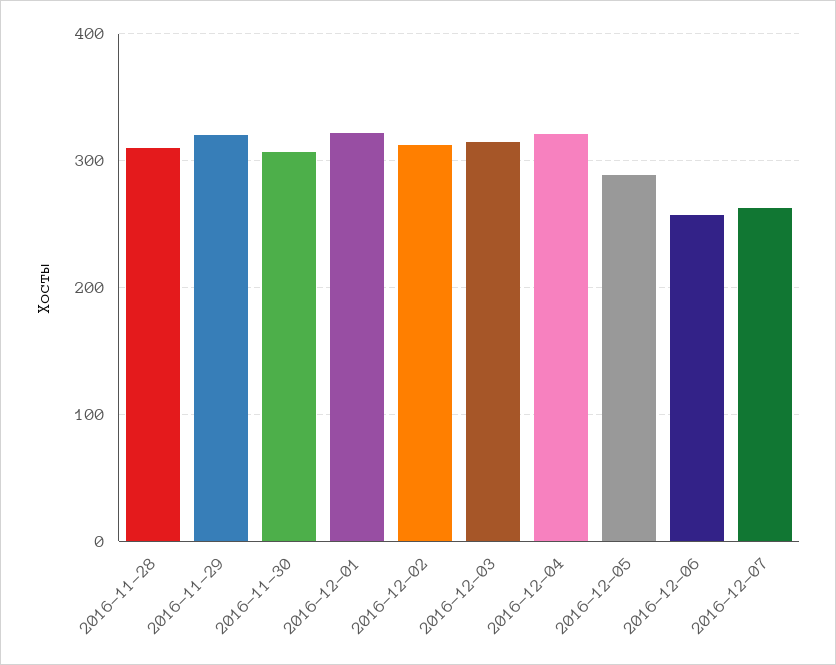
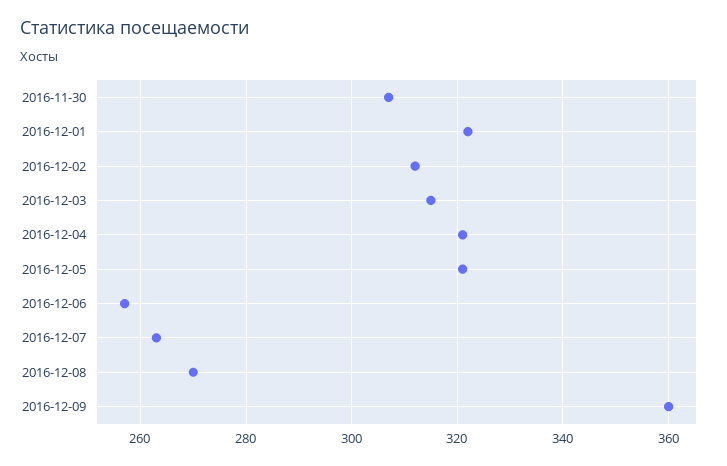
2016-11-28: 310 -> none
2016-11-29: 320 -> none
2016-12-05: 290 -> 320
2016-12-08: none -> 270
2016-12-09: none -> 360

